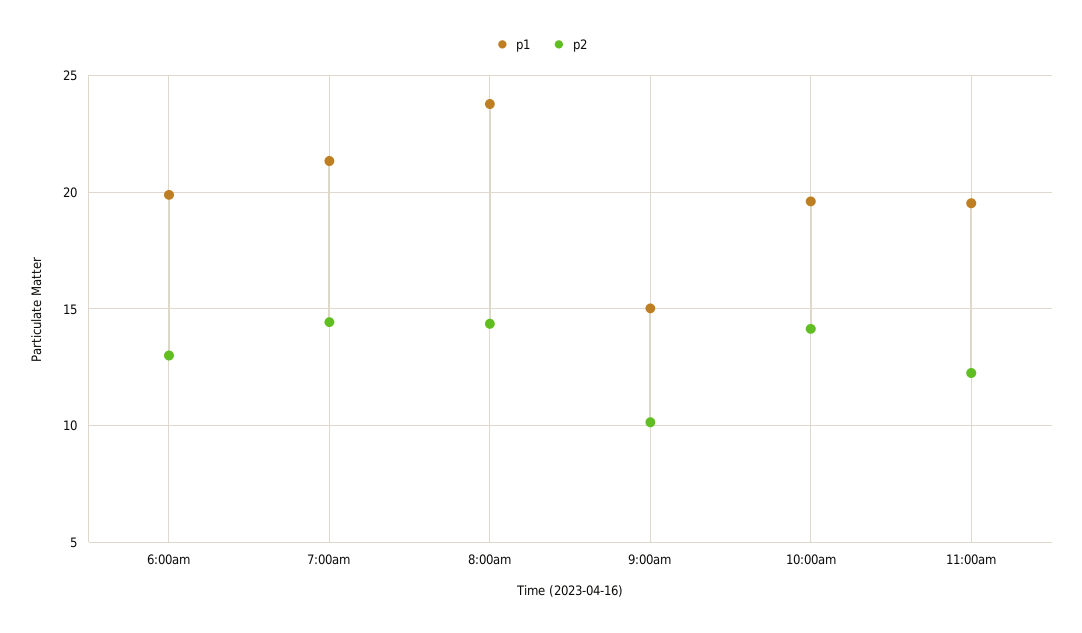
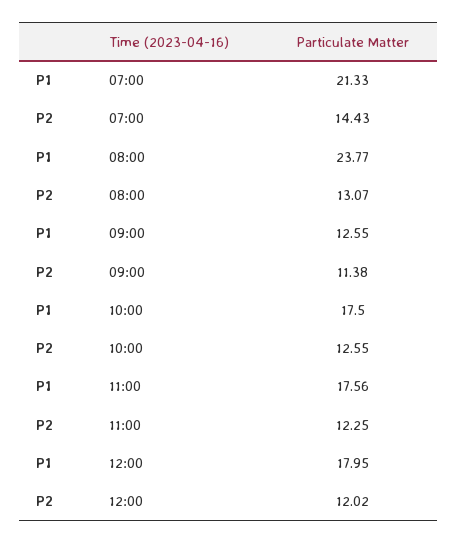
p1, 6:00am: 20 -> none
p2, 6:00am: 13 -> none
p2, 8:00am: 14.5 -> 13.07
p1, 9:00am: 15 -> 12.55
p2, 9:00am: 10 -> 11.38
p1, 10:00am: 19.5 -> 17.5
p2, 10:00am: 14 -> 12.55
p1, 11:00am: 19.5 -> 17.56
p1, 12:00: none -> 17.95
p2, 12:00: none -> 12.02

